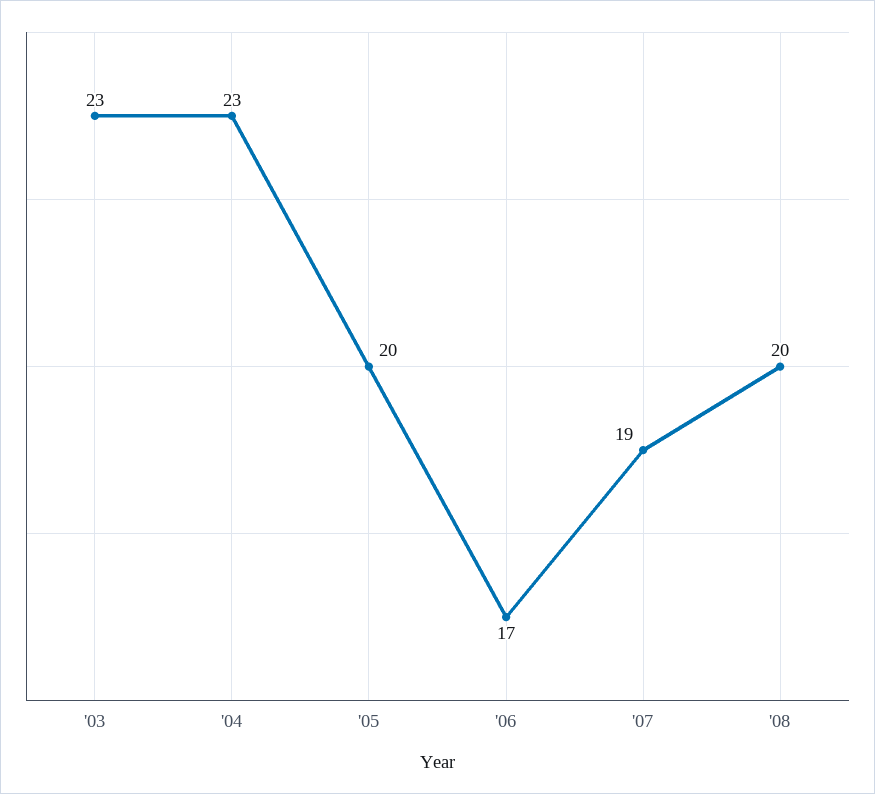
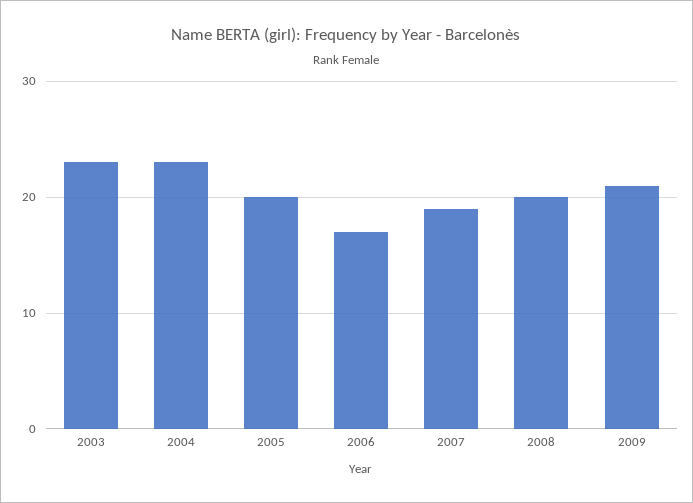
2009: none -> 21

